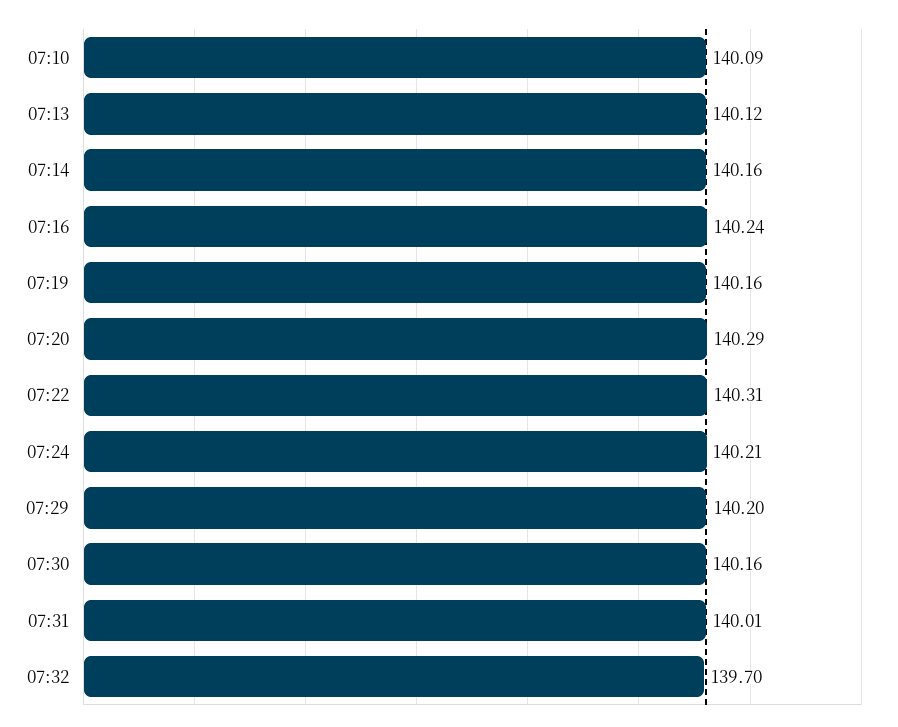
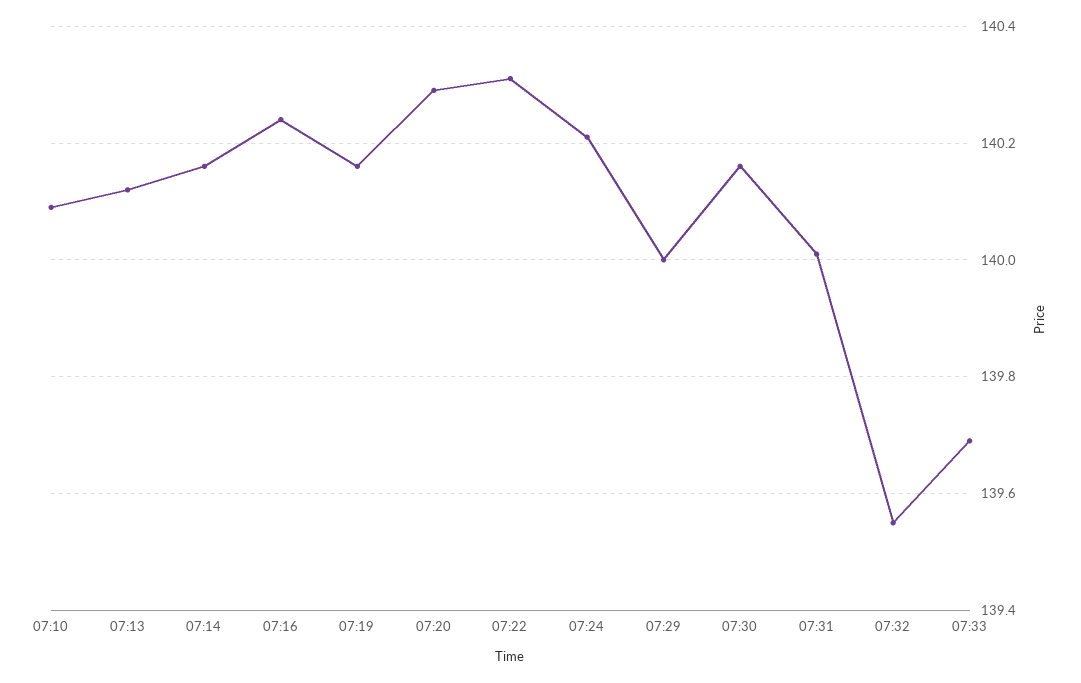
07:29: 140.2 -> 140
07:32: 139.7 -> 139.55
07:33: none -> 139.7

